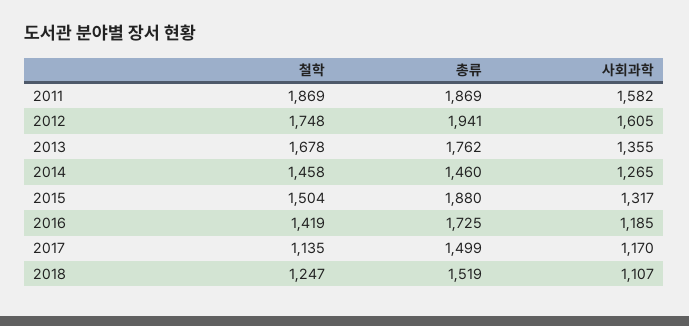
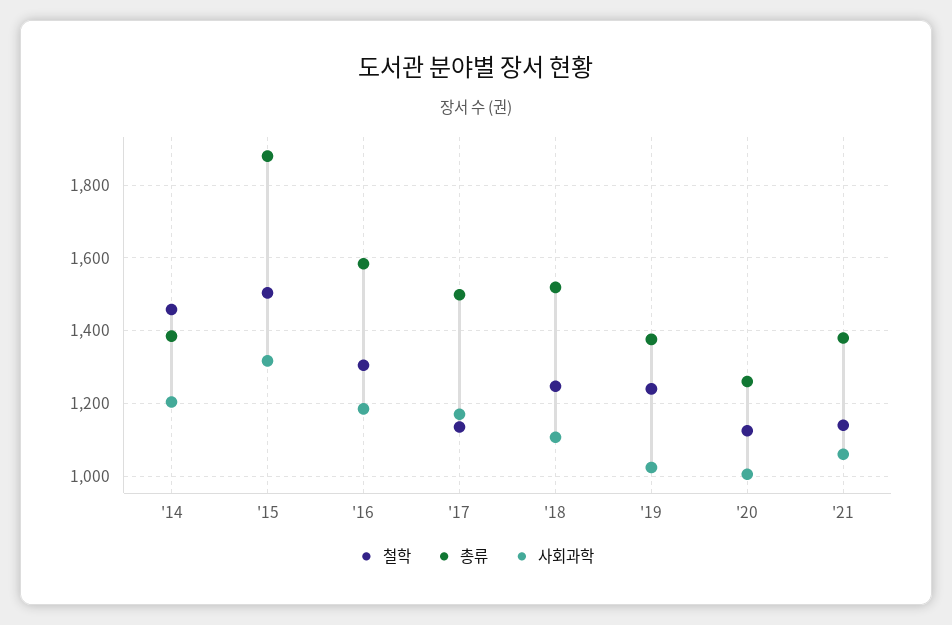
철학, 2011: 1869 -> none
총류, 2011: 1869 -> none
사회과학, 2011: 1582 -> none
철학, 2012: 1748 -> none
총류, 2012: 1941 -> none
사회과학, 2012: 1605 -> none
철학, 2013: 1678 -> none
총류, 2013: 1762 -> none
사회과학, 2013: 1355 -> none
총류, 2014: 1460 -> 1380
사회과학, 2014: 1265 -> 1200
철학, 2016: 1419 -> 1300
총류, 2016: 1725 -> 1580
철학, '19: none -> 1240
총류, '19: none -> 1380
사회과학, '19: none -> 1020
철학, '20: none -> 1120
총류, '20: none -> 1260
사회과학, '20: none -> 1000
철학, '21: none -> 1140
총류, '21: none -> 1380
사회과학, '21: none -> 1060

